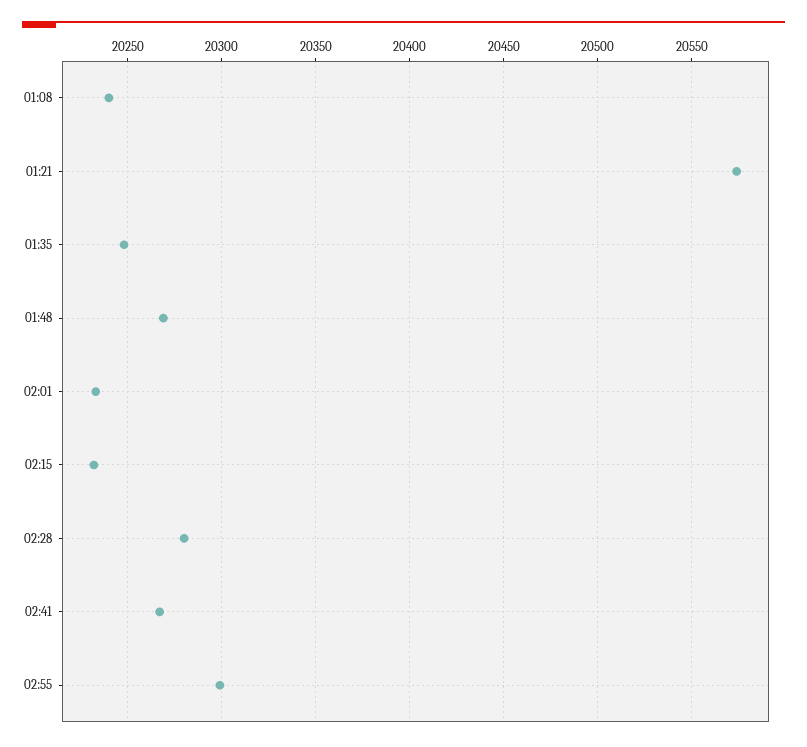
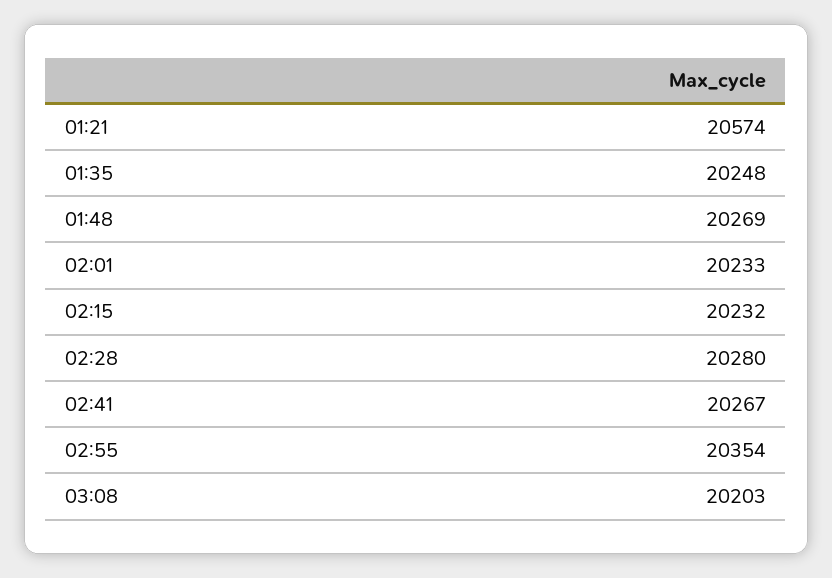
01:08: 20240 -> none
02:55: 20300 -> 20354
03:08: none -> 20203

